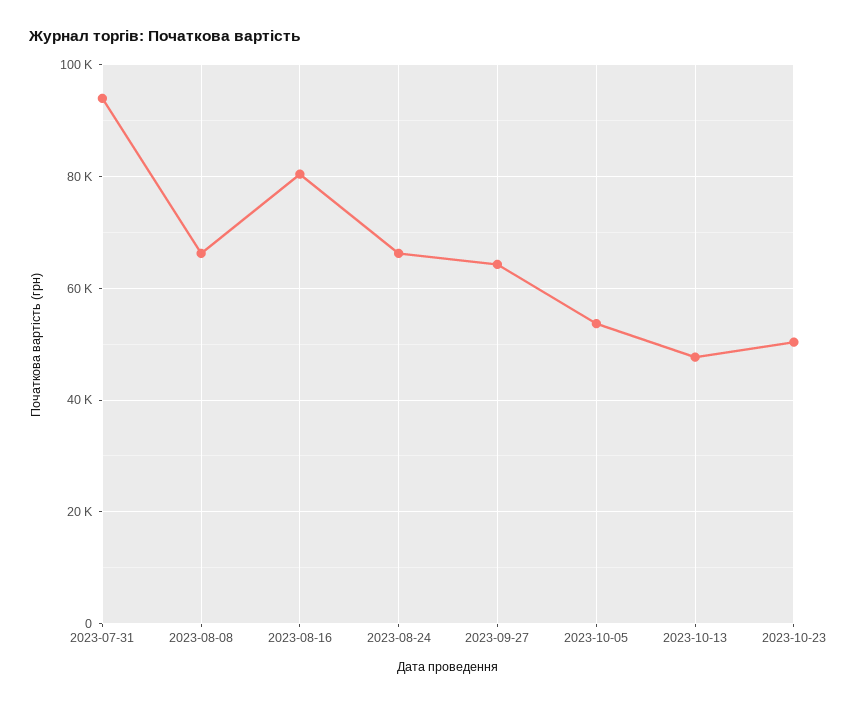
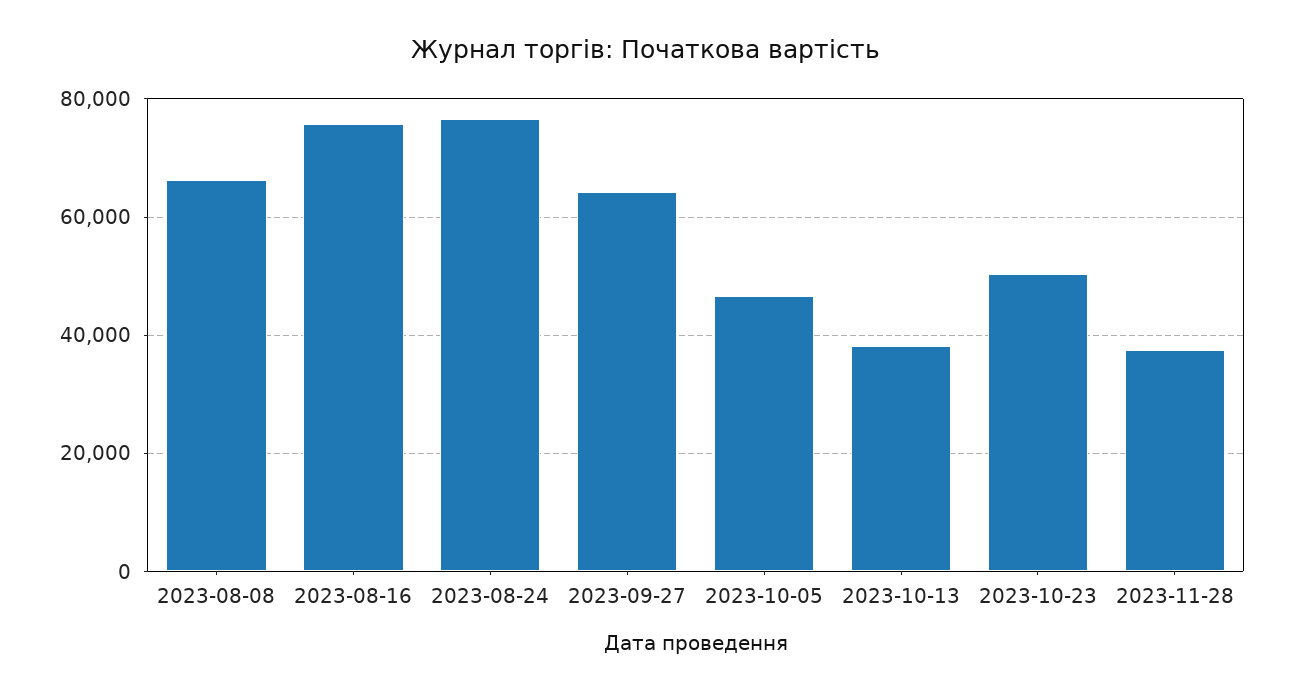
2023-07-31: 94000 -> none
2023-08-16: 80000 -> 76000
2023-08-24: 66000 -> 76000
2023-10-05: 54000 -> 46000
2023-10-13: 48000 -> 38000
2023-11-28: none -> 38000

